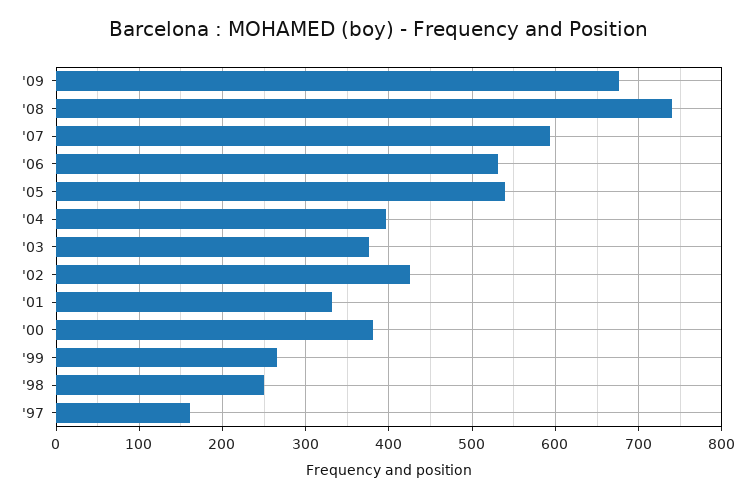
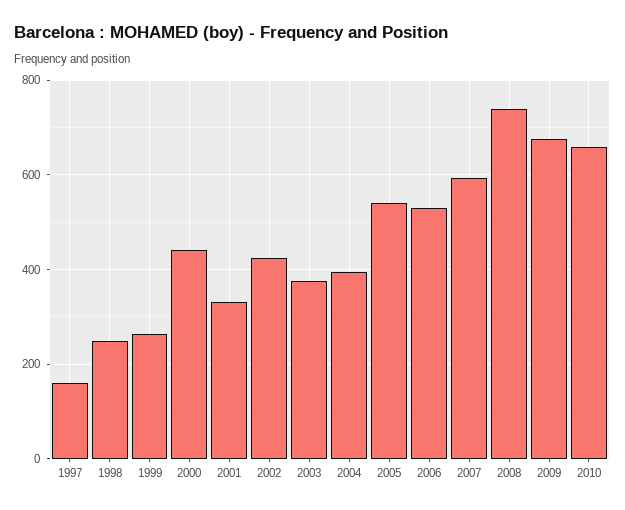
'00: 380 -> 440
2010: none -> 660

